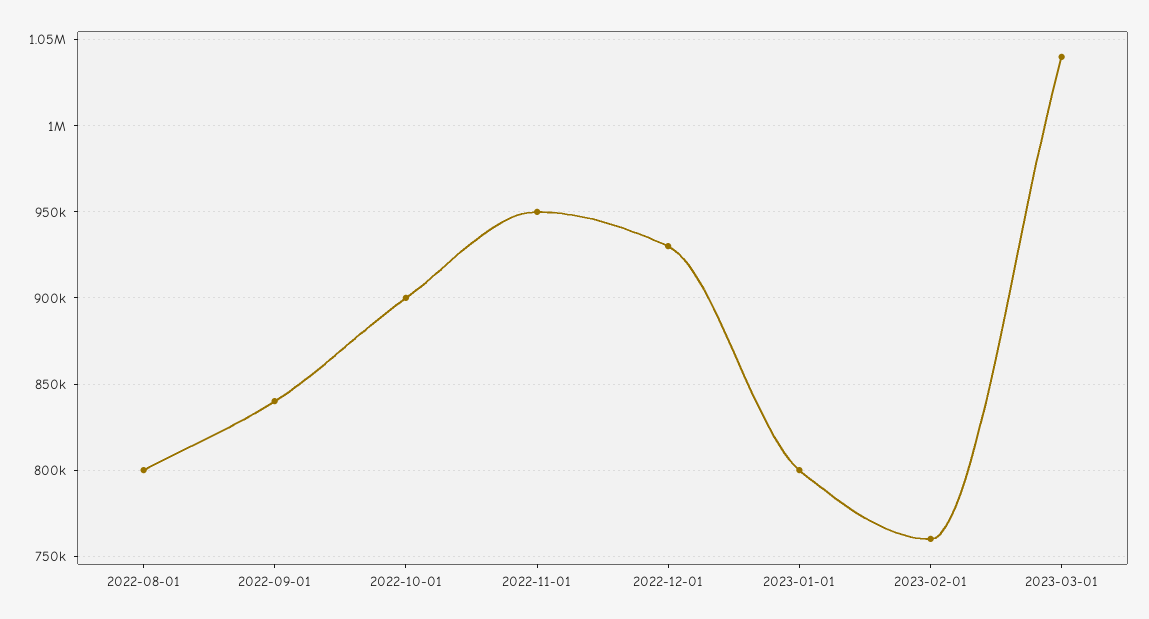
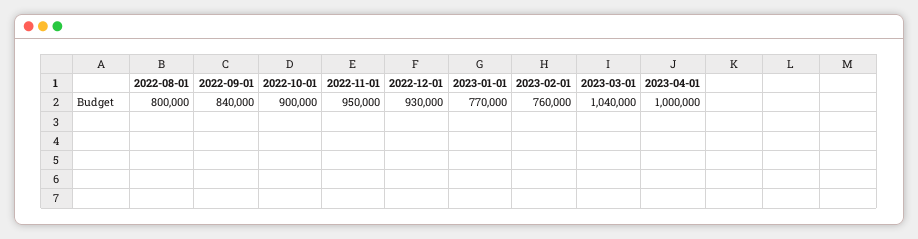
2023-01-01: 800000 -> 770000
2023-04-01: none -> 1000000

